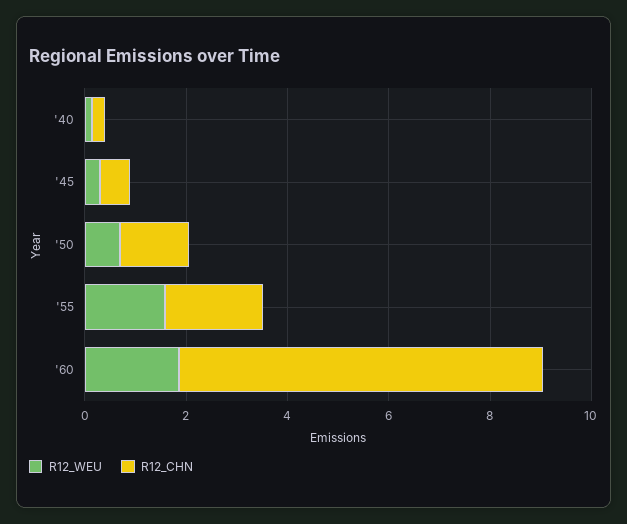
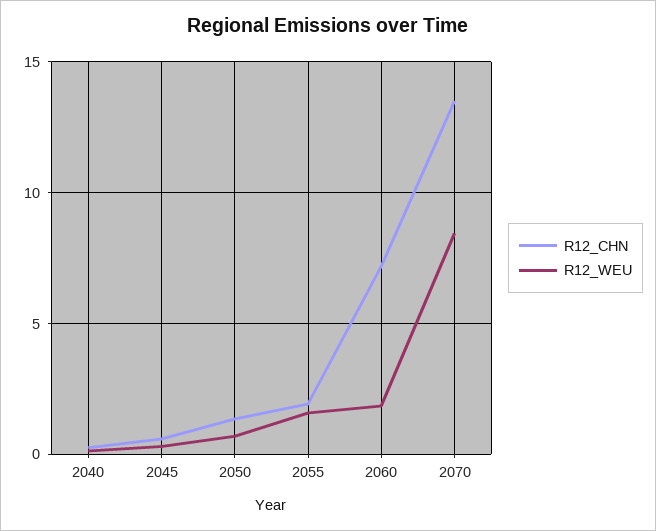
R12_CHN, 2070: none -> 13.5
R12_WEU, 2070: none -> 8.5

